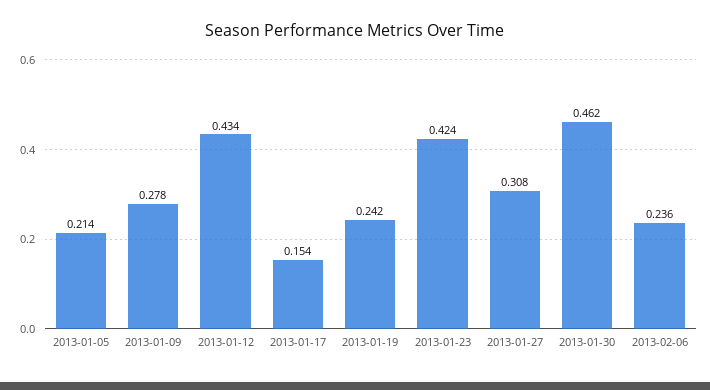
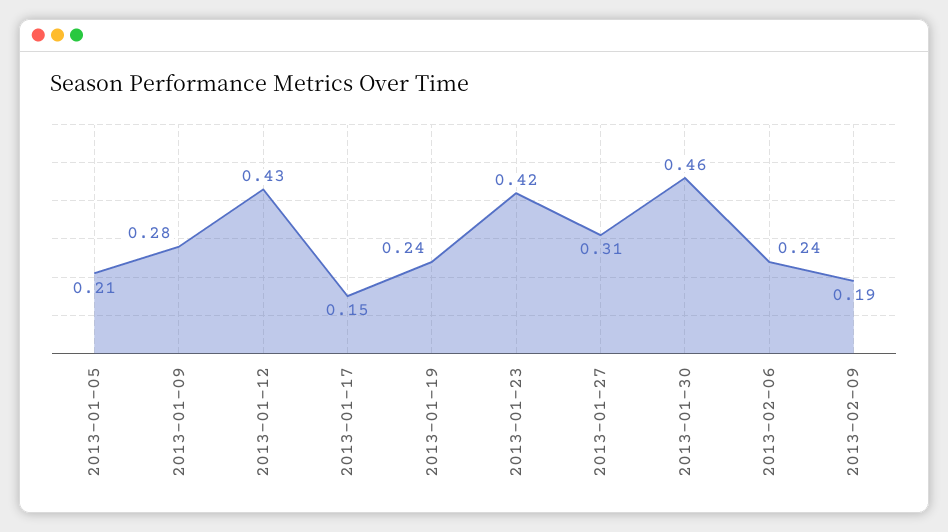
2013-02-09: none -> 0.19

